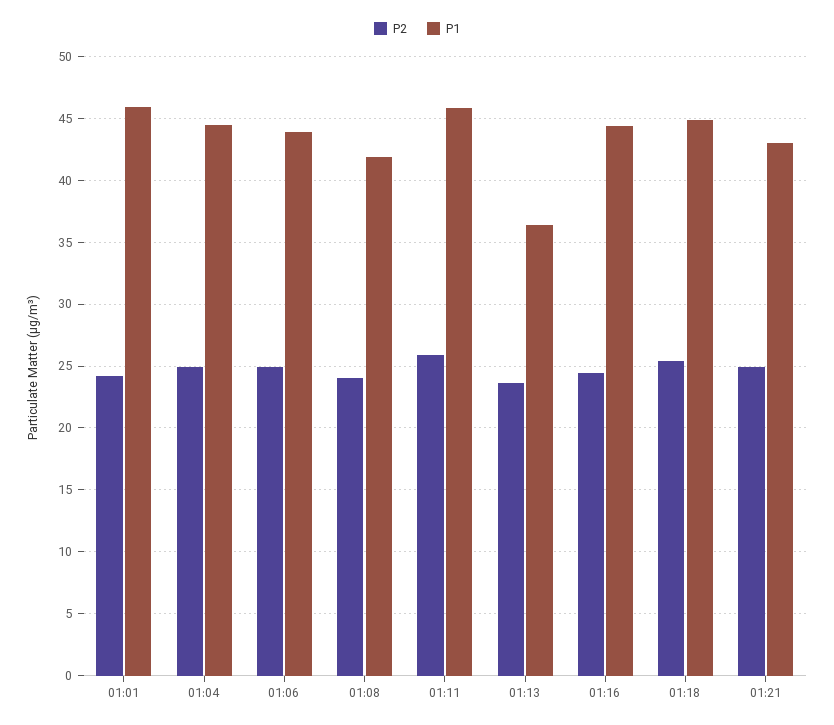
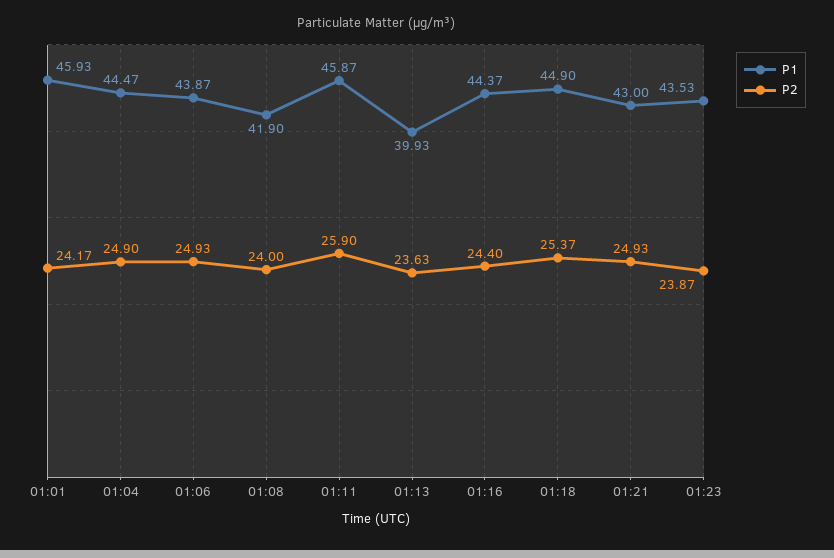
P1, 01:13: 36.5 -> 39.93
P1, 01:23: none -> 43.53
P2, 01:23: none -> 23.87

